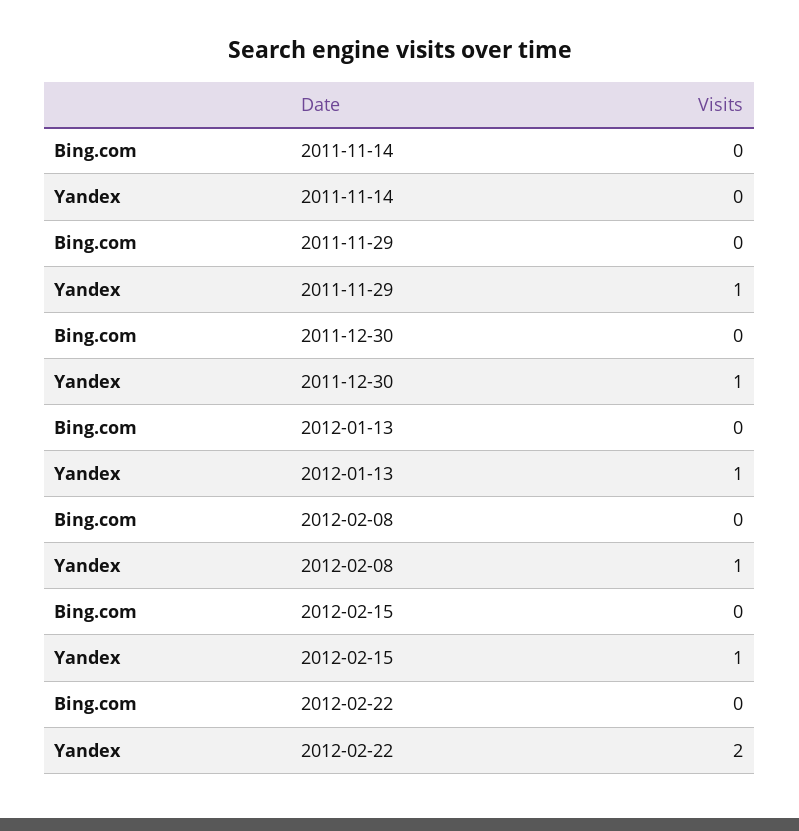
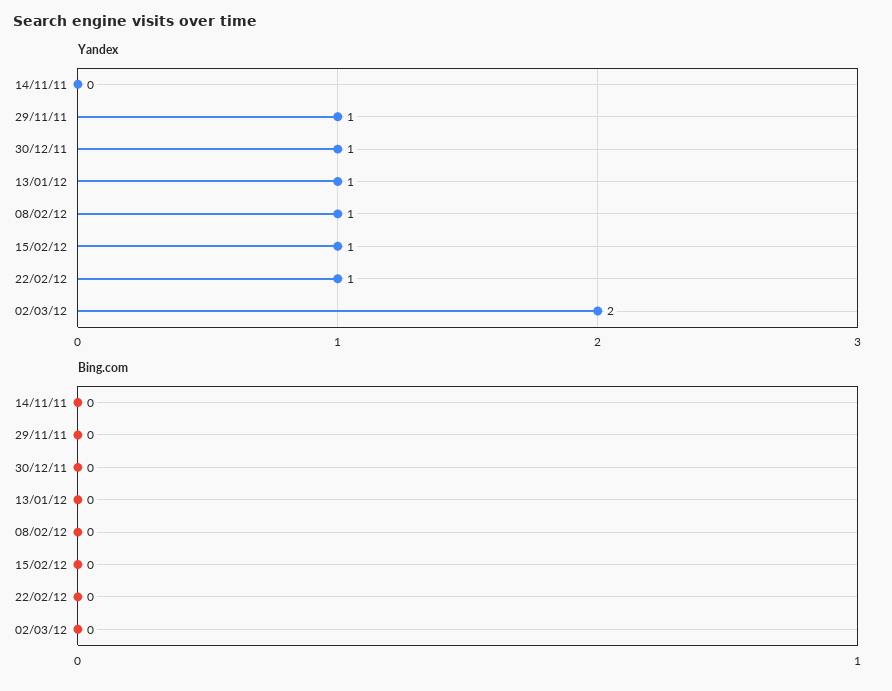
Yandex, 2012-02-22: 2 -> 1
Yandex, 02/03/12: none -> 2
Bing.com, 02/03/12: none -> 0

